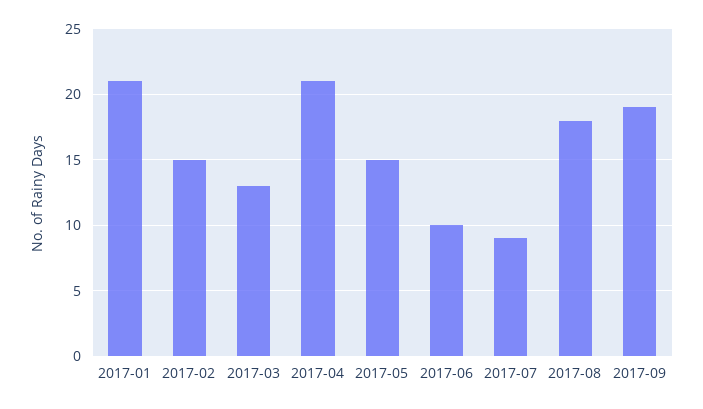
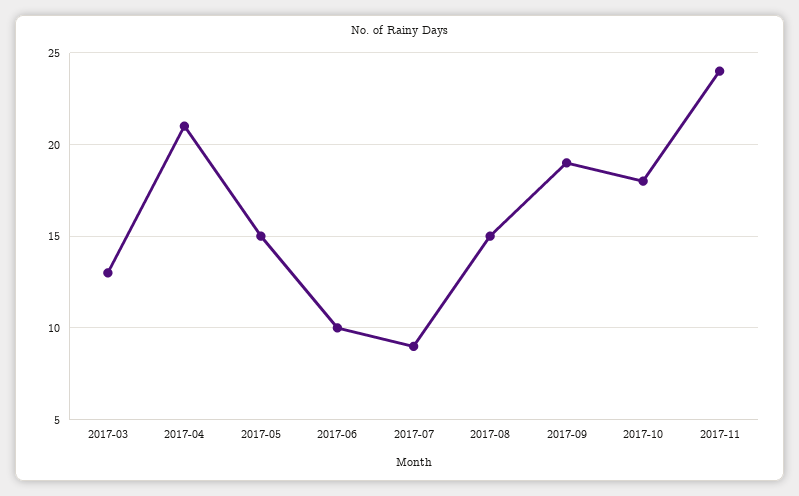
2017-01: 21 -> none
2017-02: 15 -> none
2017-08: 18 -> 15
2017-10: none -> 18
2017-11: none -> 24

